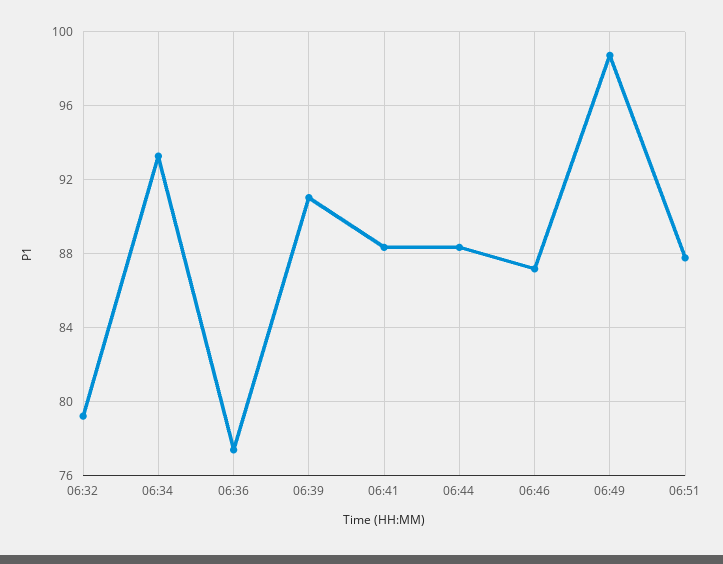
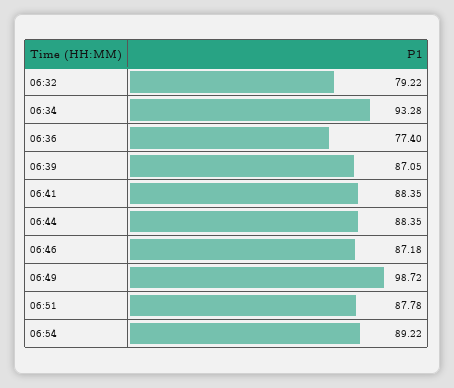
06:39: 91 -> 87.05
06:54: none -> 89.22

